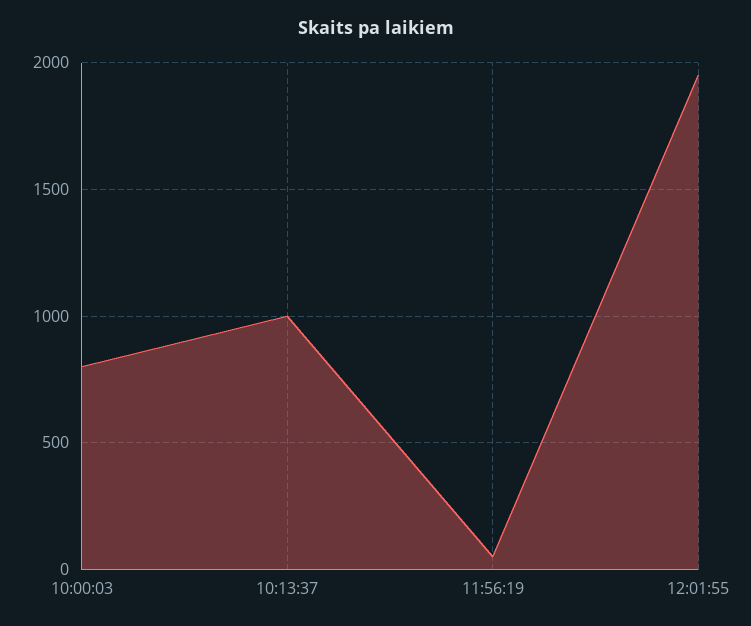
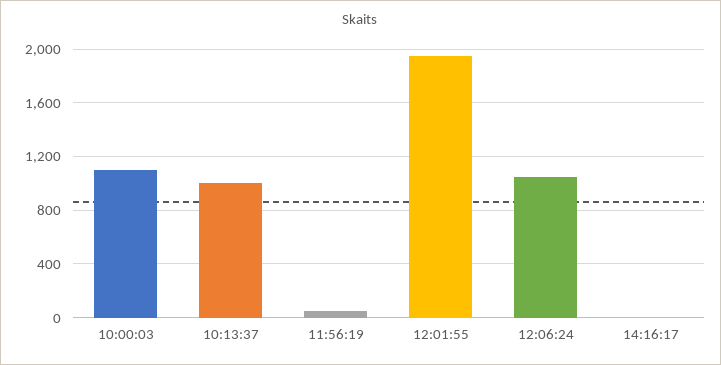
10:00:03: 800 -> 1100
12:06:24: none -> 1050
14:16:17: none -> 0

